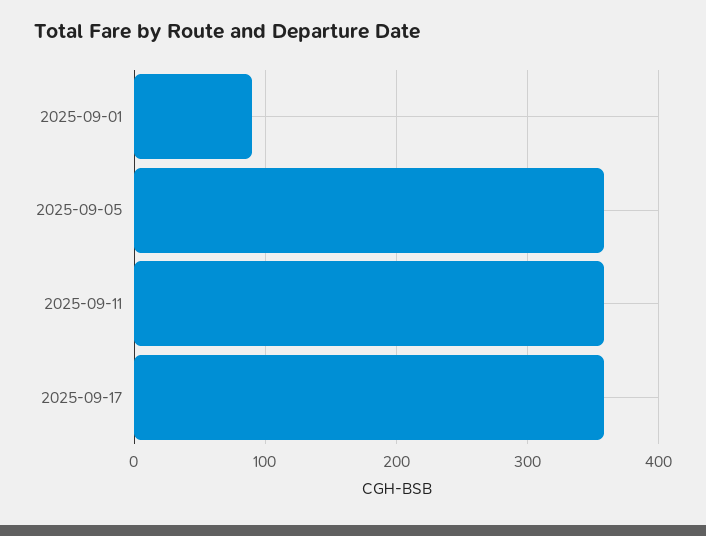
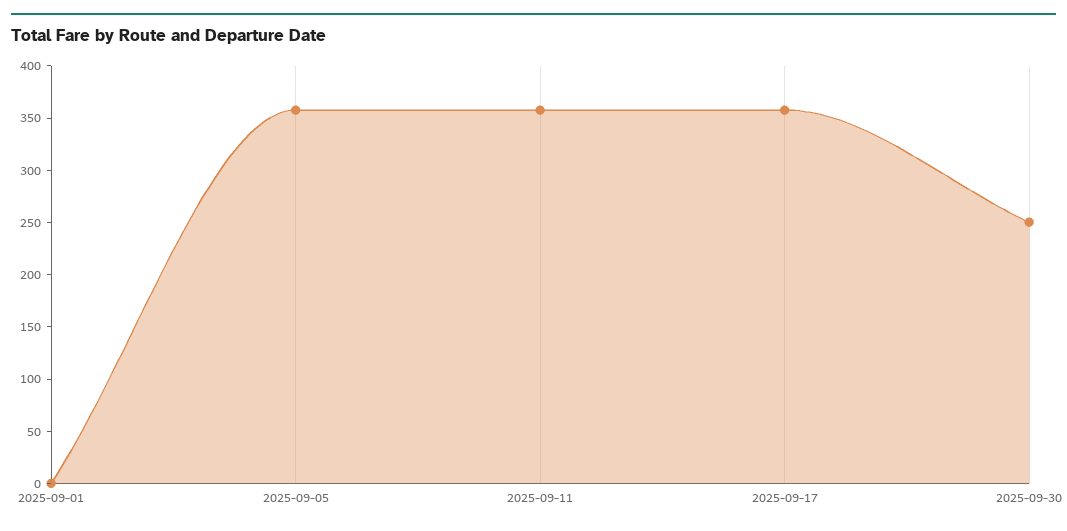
2025-09-01: 90 -> 0
2025-09-30: none -> 250

